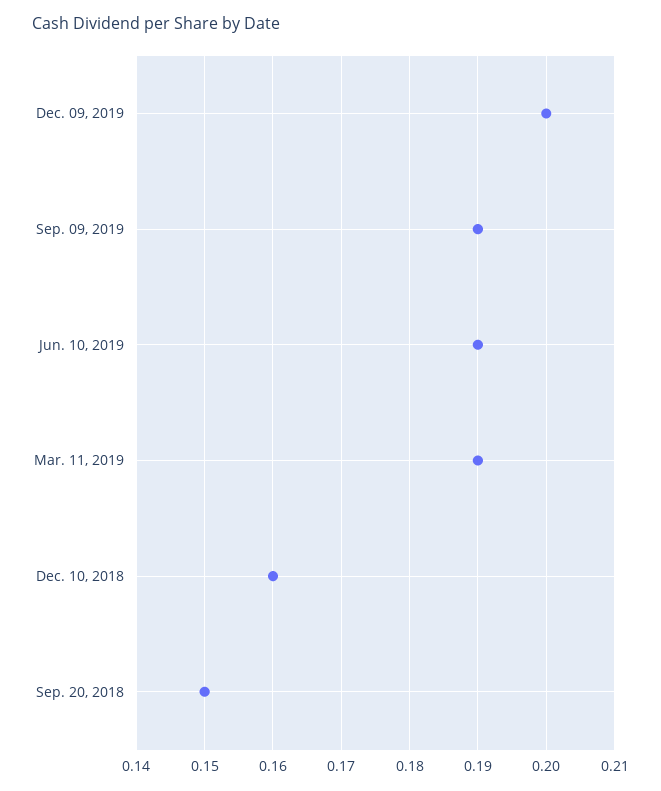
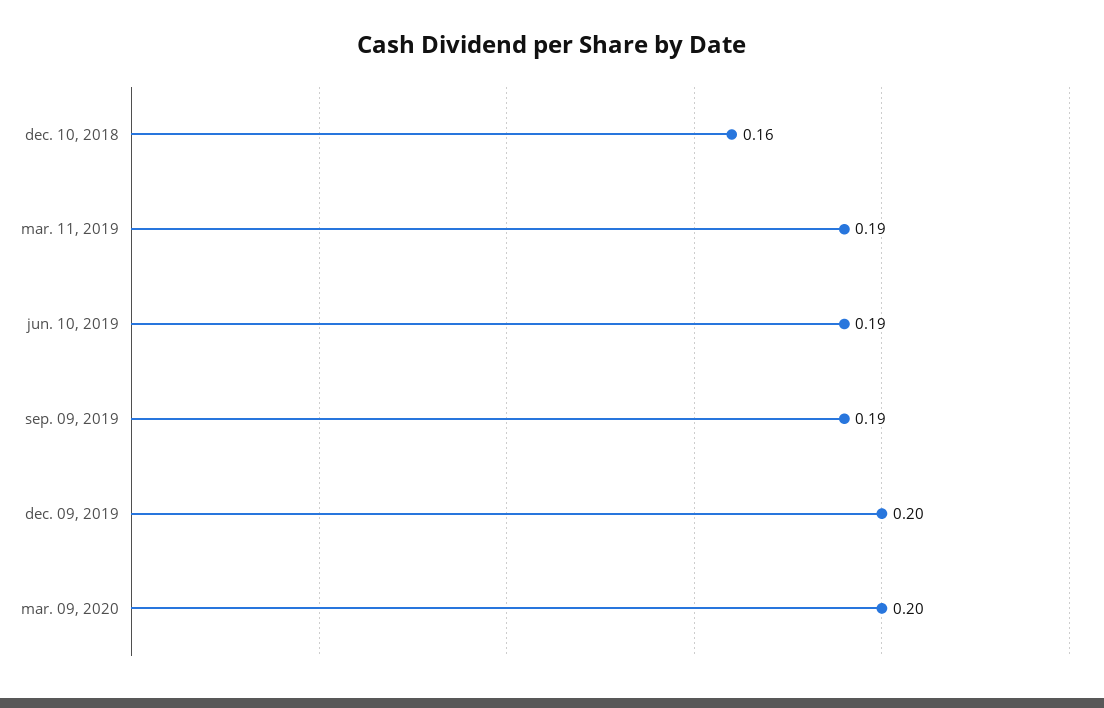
Sep. 20, 2018: 0.15 -> none
mar. 09, 2020: none -> 0.2

